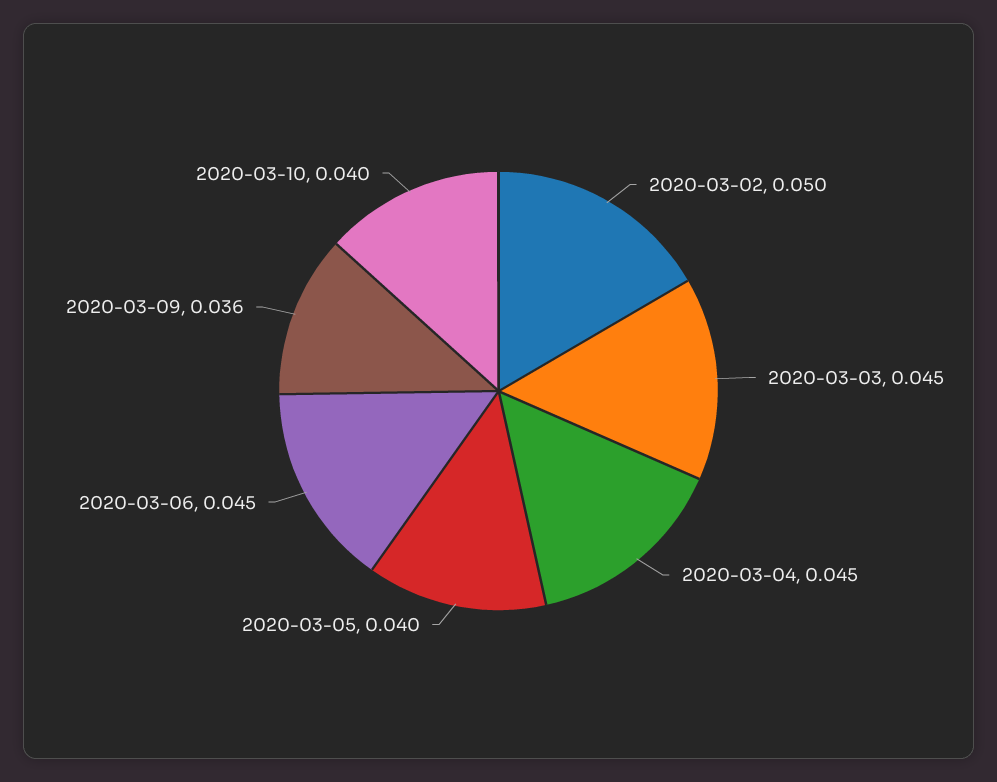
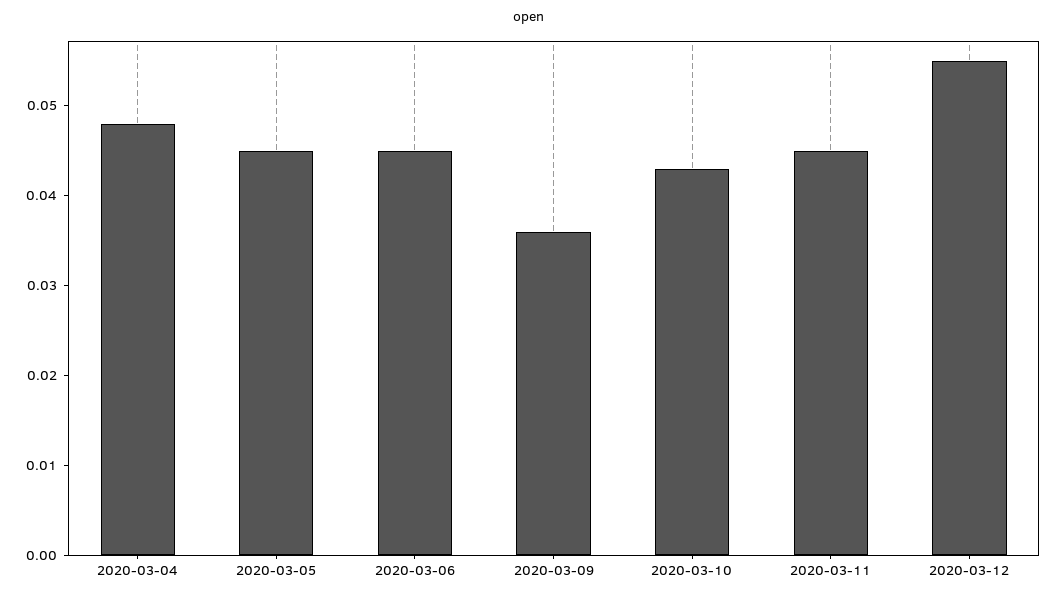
2020-03-02: 0.05 -> none
2020-03-03: 0.045 -> none
2020-03-04: 0.045 -> 0.048
2020-03-05: 0.04 -> 0.045
2020-03-10: 0.04 -> 0.043
2020-03-11: none -> 0.045
2020-03-12: none -> 0.055

